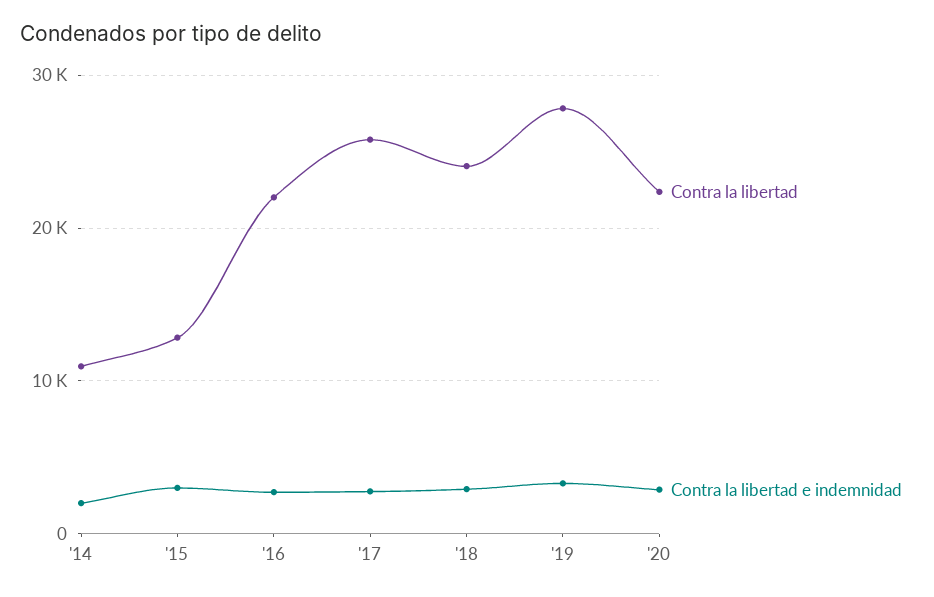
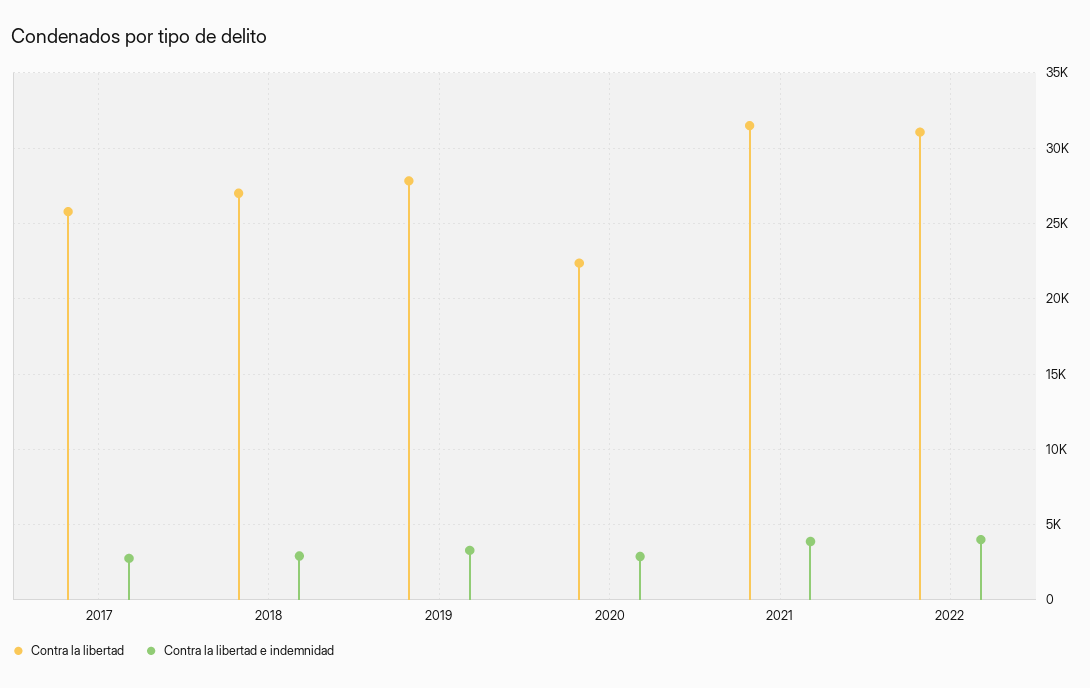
Contra la libertad, '14: 11000 -> none
Contra la libertad e indemnidad, '14: 2000 -> none
Contra la libertad, '15: 13000 -> none
Contra la libertad e indemnidad, '15: 3000 -> none
Contra la libertad, '16: 22000 -> none
Contra la libertad e indemnidad, '16: 3000 -> none
Contra la libertad, '18: 24000 -> 27000
Contra la libertad, 2021: none -> 31500
Contra la libertad e indemnidad, 2021: none -> 4000
Contra la libertad, 2022: none -> 31000
Contra la libertad e indemnidad, 2022: none -> 4000

